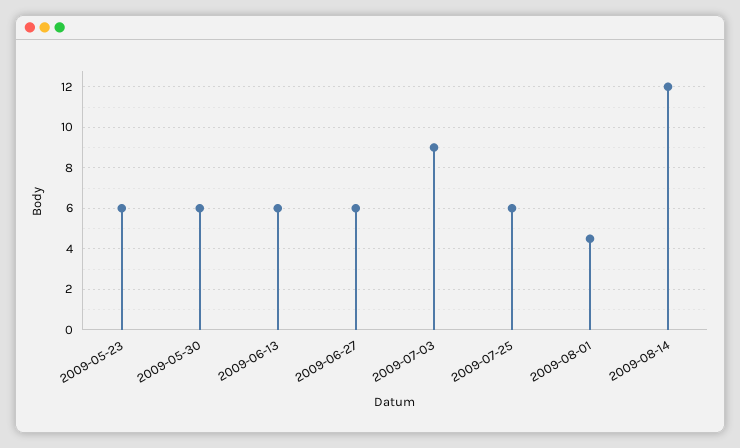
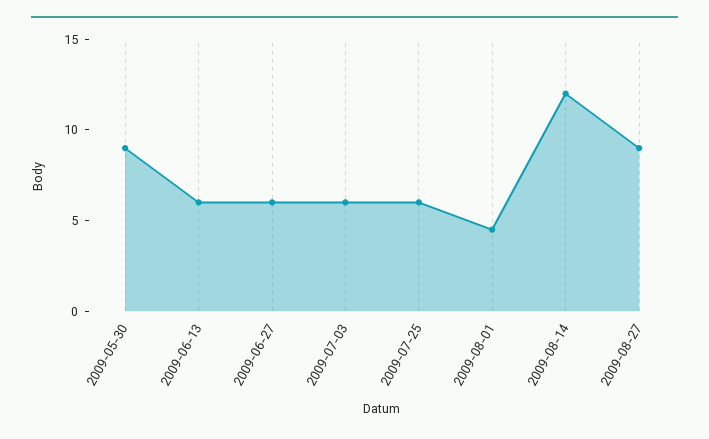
2009-05-23: 6 -> none
2009-05-30: 6 -> 9
2009-07-03: 9 -> 6
2009-08-27: none -> 9

